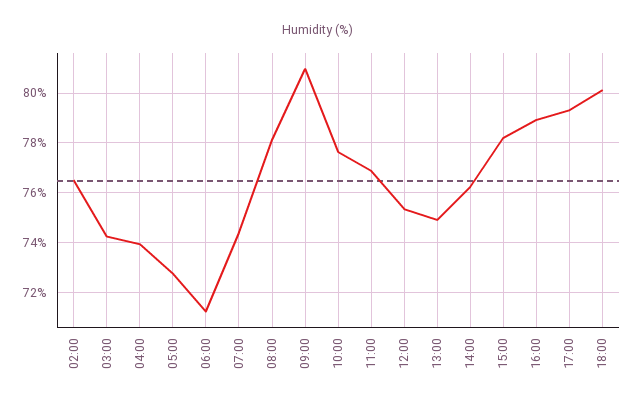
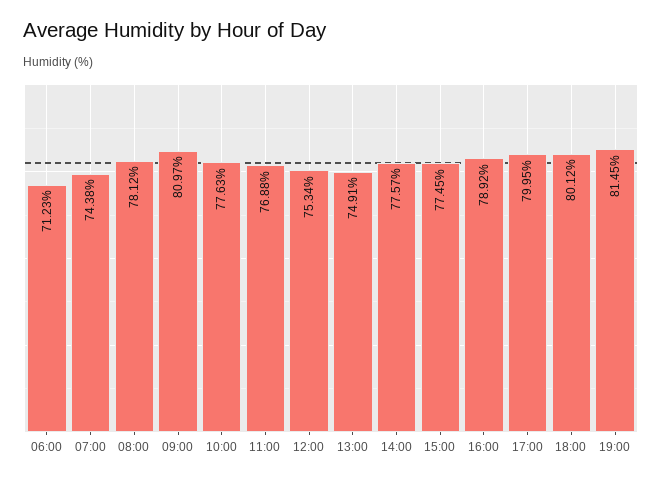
02:00: 76.5 -> none
03:00: 74.25 -> none
04:00: 74 -> none
05:00: 72.75 -> none
14:00: 76.25 -> 77.57
15:00: 78.25 -> 77.45
17:00: 79.25 -> 79.95
19:00: none -> 81.45

